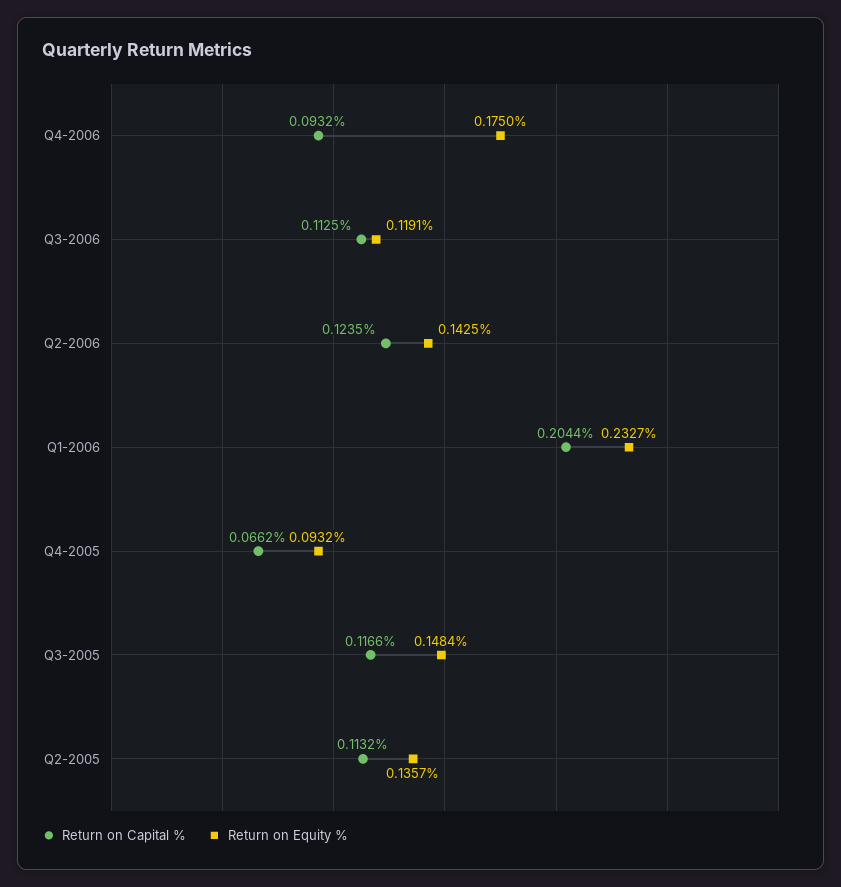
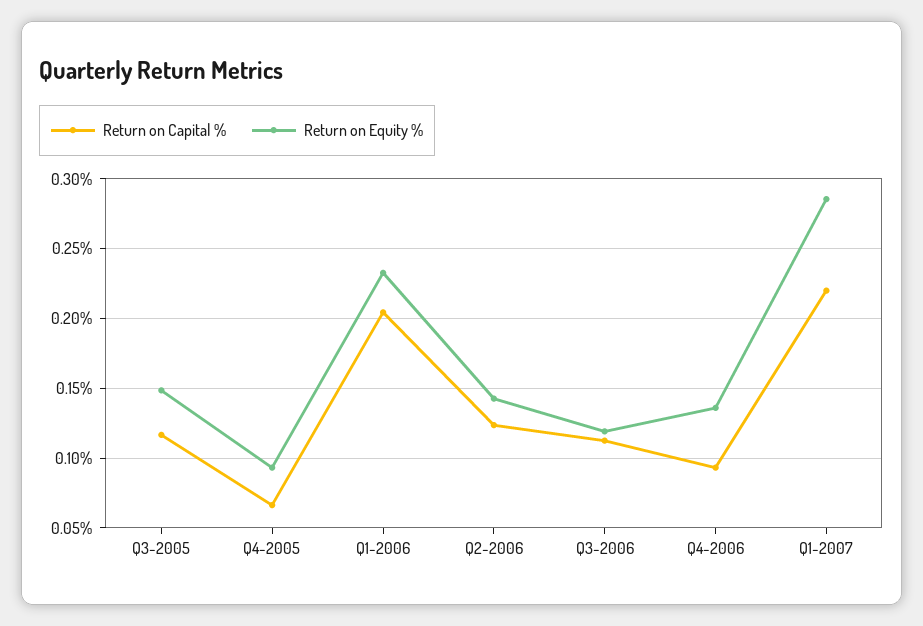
Return on Equity %, Q4-2006: 0.175 -> 0.135
Return on Capital %, Q2-2005: 0.1132 -> none
Return on Equity %, Q2-2005: 0.1357 -> none
Return on Capital %, Q1-2007: none -> 0.22
Return on Equity %, Q1-2007: none -> 0.285

